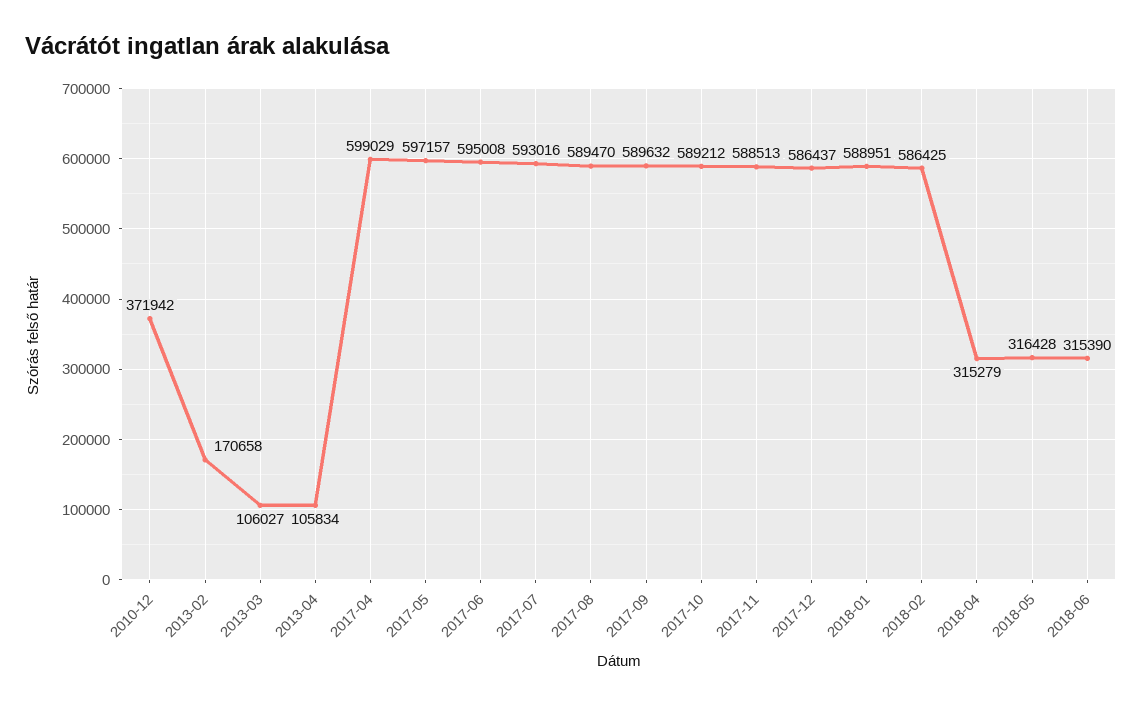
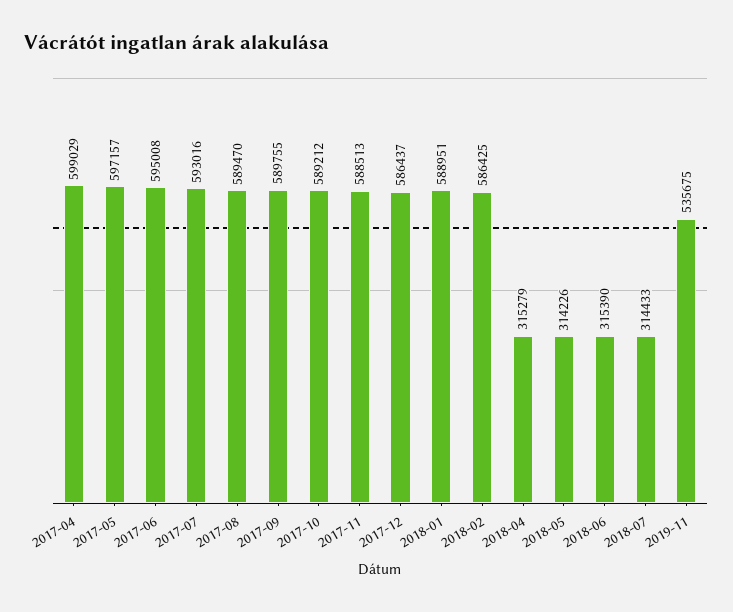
2010-12: 371942 -> none
2013-02: 170658 -> none
2013-03: 106027 -> none
2013-04: 105834 -> none
2017-09: 589632 -> 589755
2018-05: 316428 -> 314226
2018-07: none -> 314433
2019-11: none -> 535675

